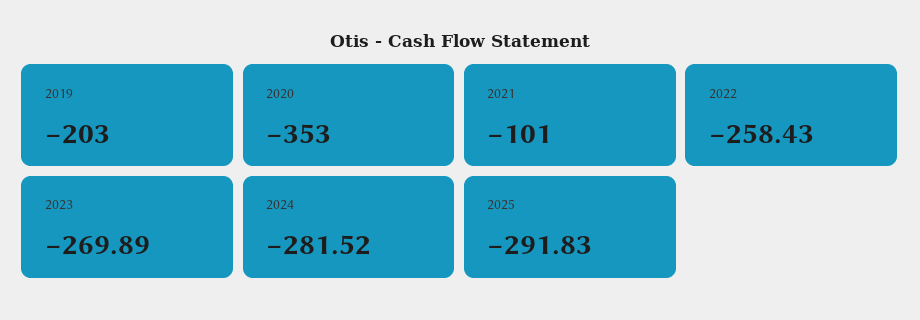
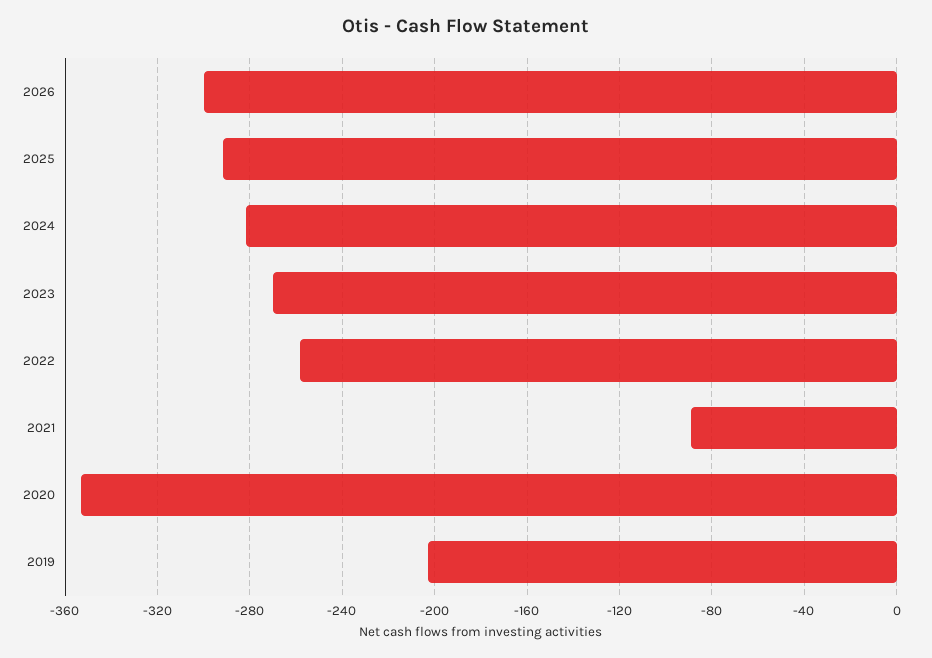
2021: -101 -> -90
2026: none -> -300

